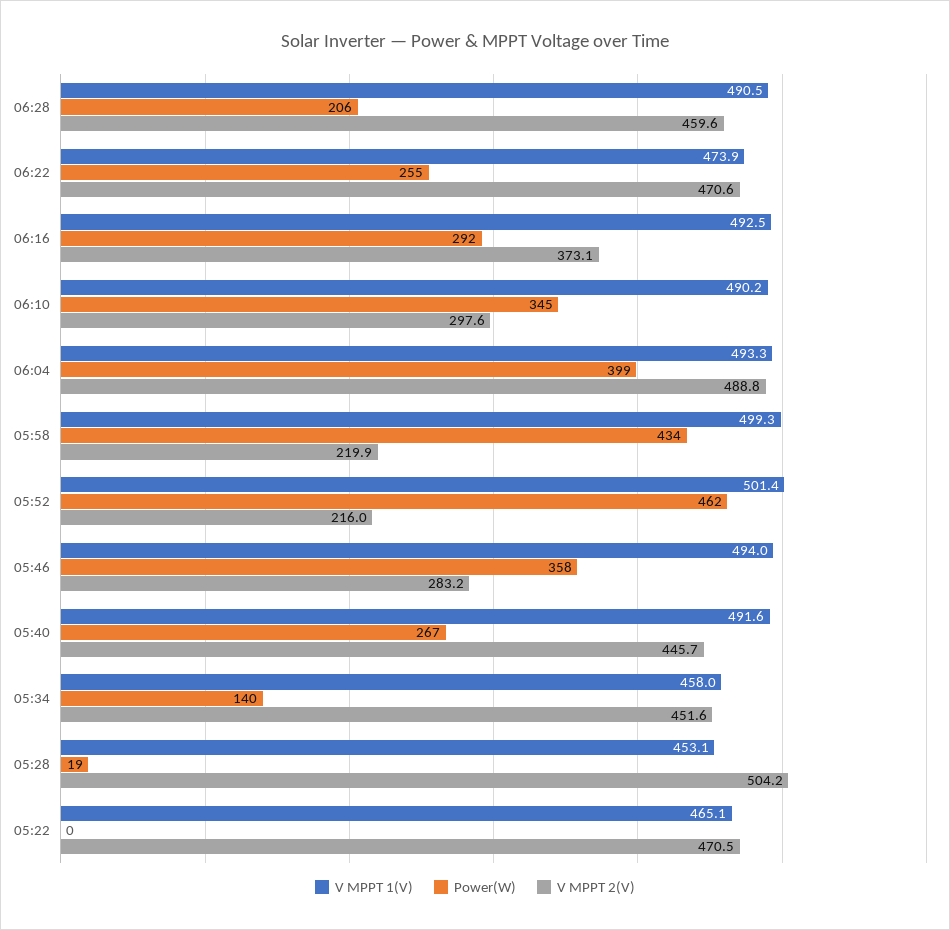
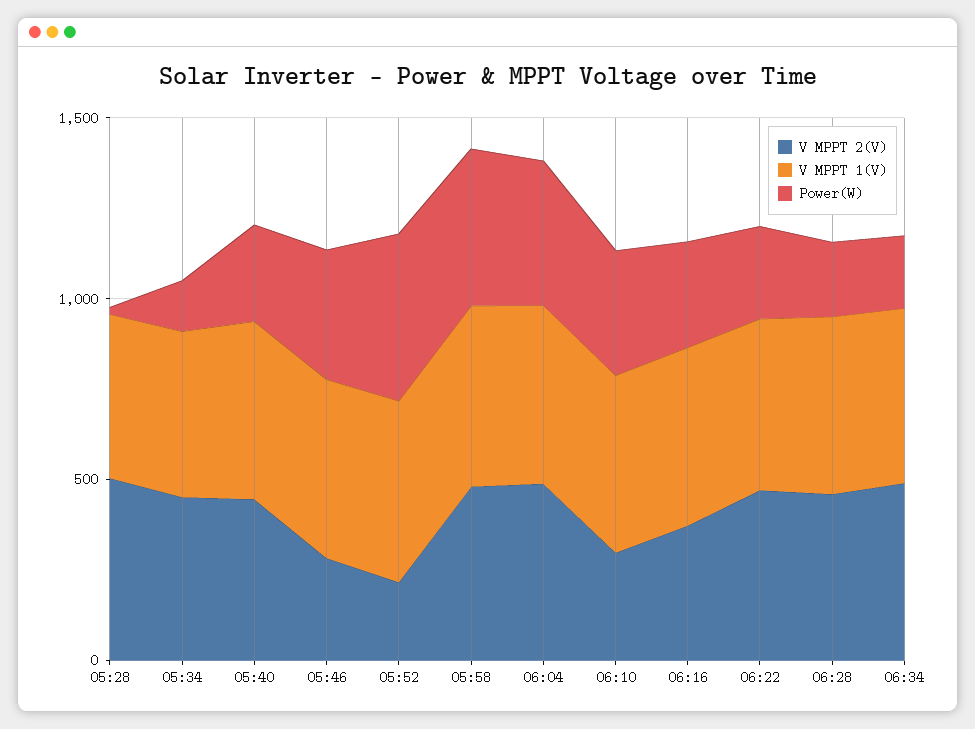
V MPPT 2(V), 05:58: 219.9 -> 500
V MPPT 1(V), 05:22: 465.1 -> none
Power(W), 05:22: 0 -> none
V MPPT 2(V), 05:22: 470.5 -> none
V MPPT 2(V), 06:34: none -> 500
V MPPT 1(V), 06:34: none -> 500
Power(W), 06:34: none -> 200

